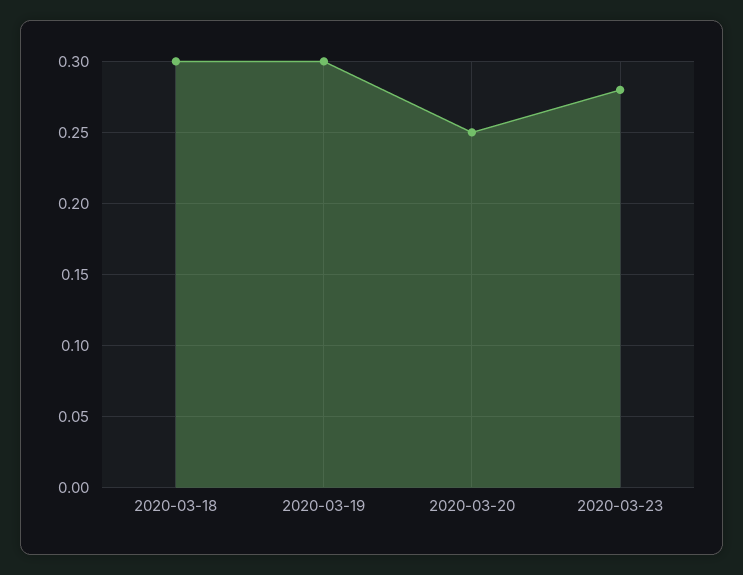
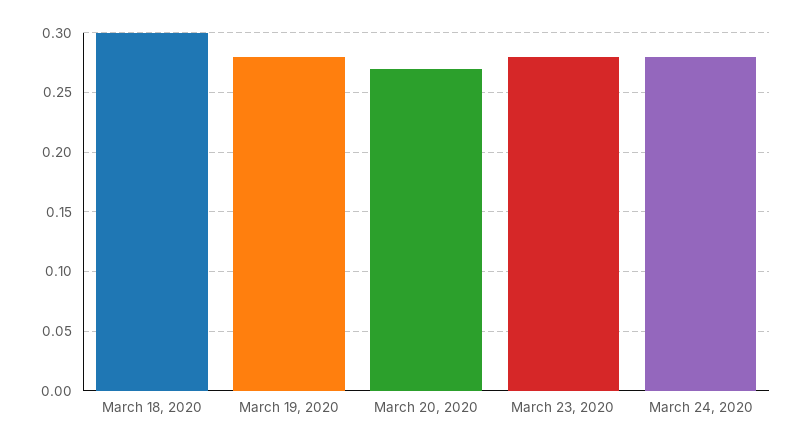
2020-03-19: 0.3 -> 0.28
2020-03-20: 0.25 -> 0.27
March 24, 2020: none -> 0.28

